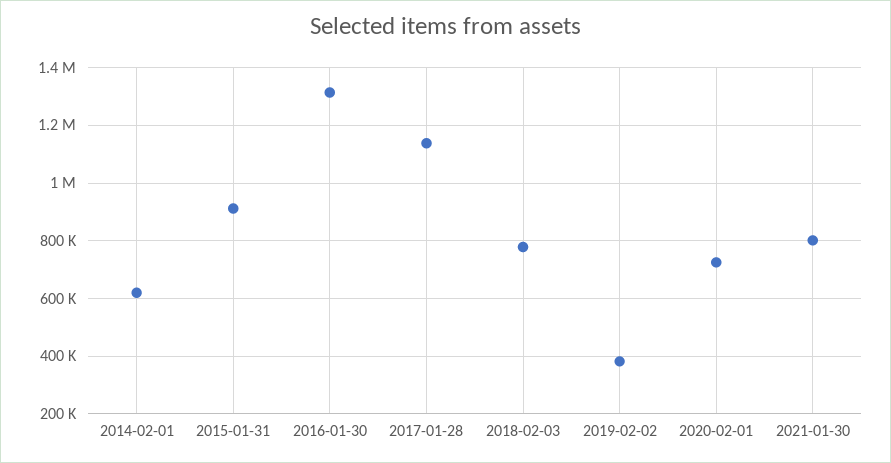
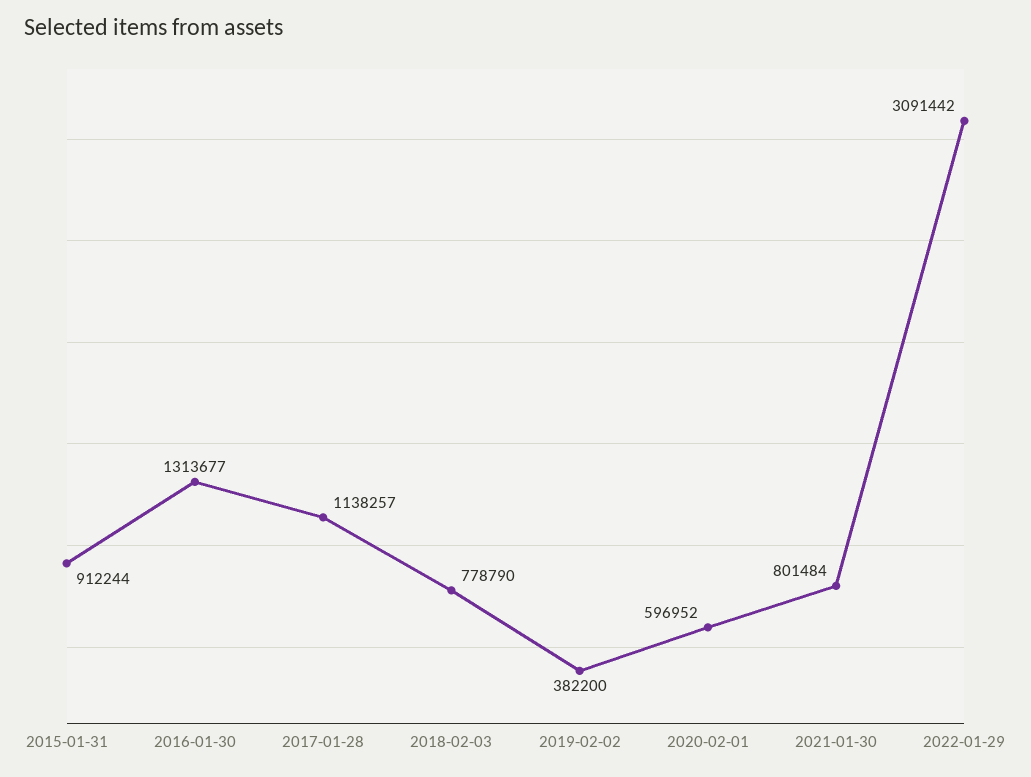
2014-02-01: 625000 -> none
2020-02-01: 725000 -> 596952
2022-01-29: none -> 3091442

